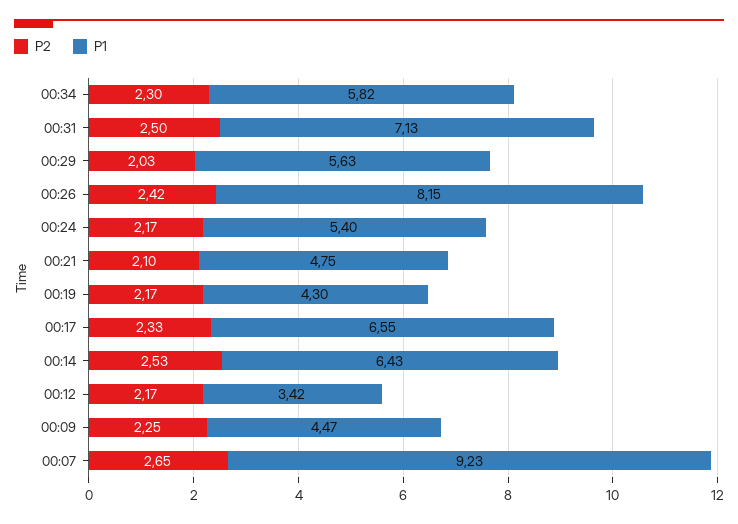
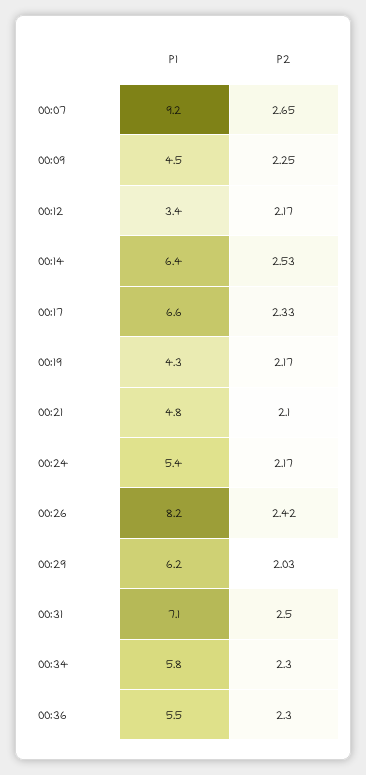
P1, 00:29: 5.63 -> 6.2
P1, 00:36: none -> 5.5
P2, 00:36: none -> 2.3

